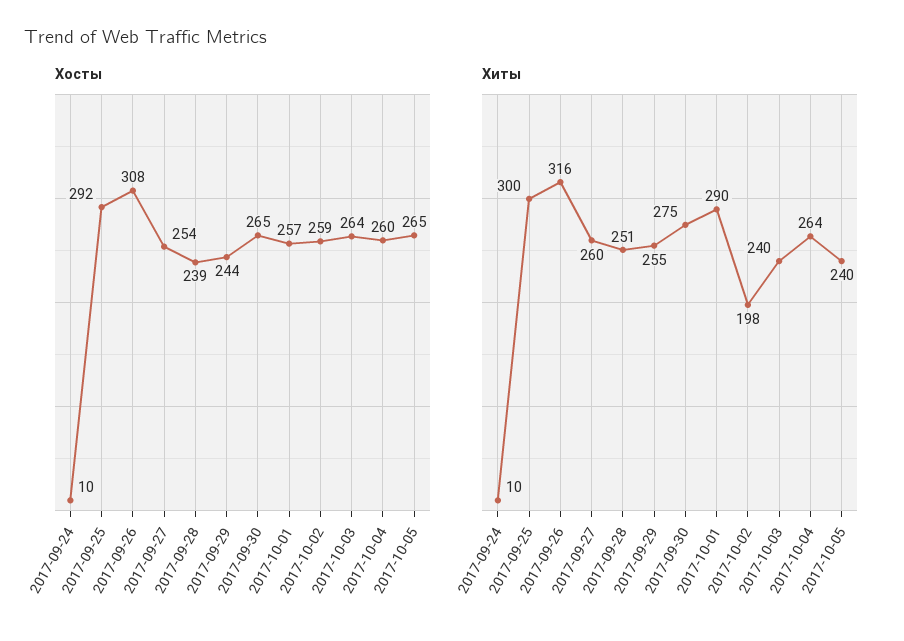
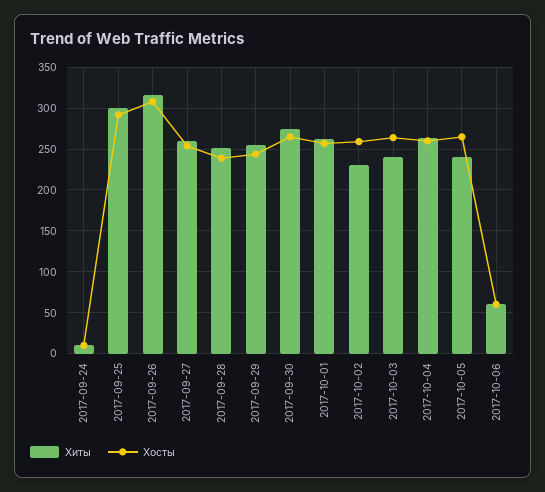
Хиты, 2017-10-01: 290 -> 260
Хиты, 2017-10-02: 198 -> 230
Хиты, 2017-10-06: none -> 60
Хосты, 2017-10-06: none -> 60

